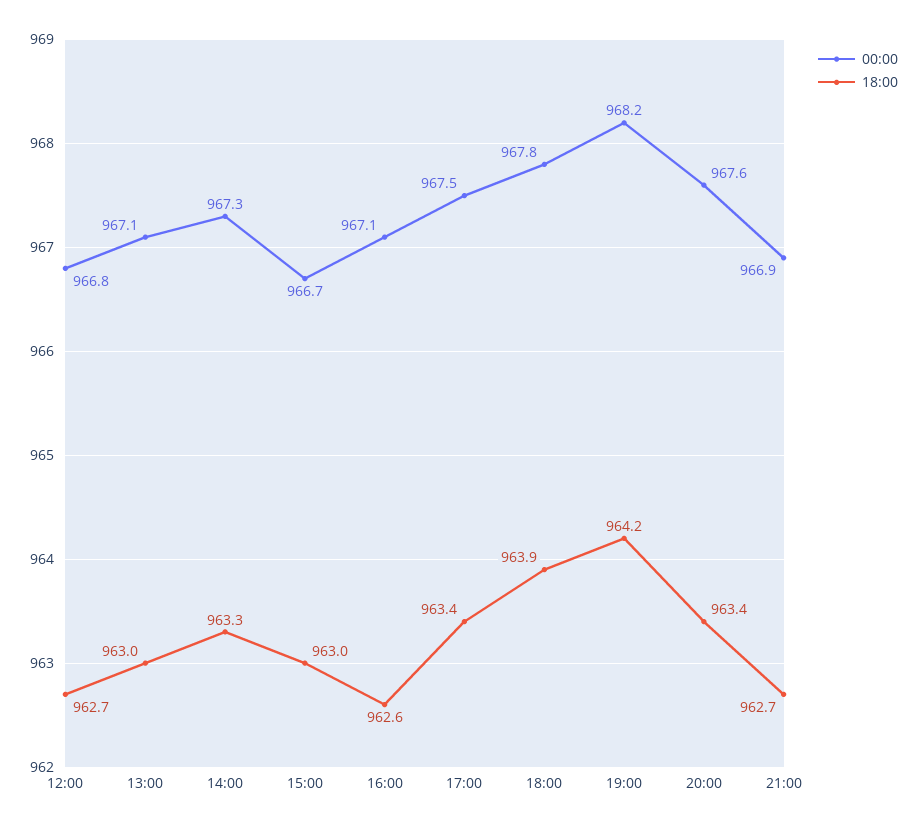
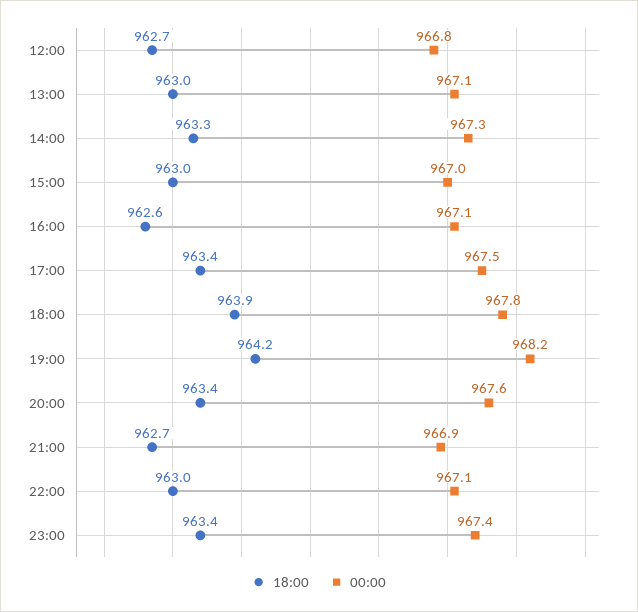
00:00, 15:00: 966.7 -> 967
18:00, 22:00: none -> 963
00:00, 22:00: none -> 967.1
18:00, 23:00: none -> 963.4
00:00, 23:00: none -> 967.4

